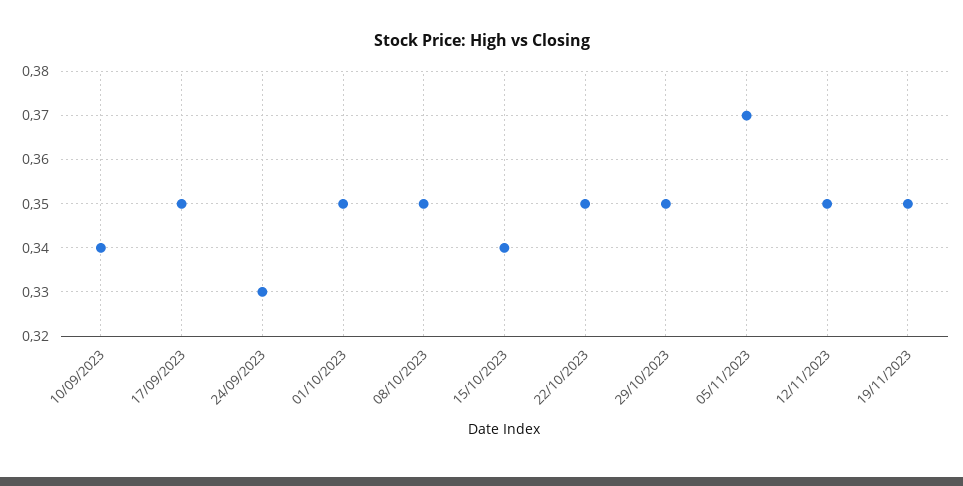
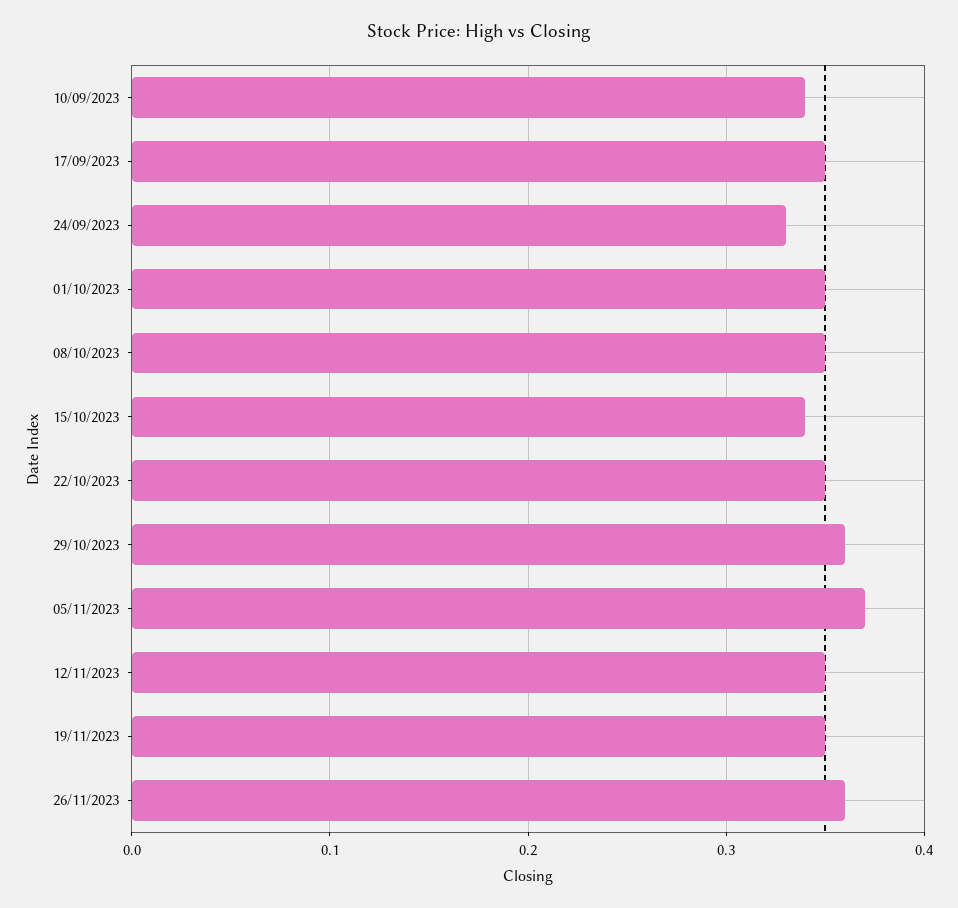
29/10/2023: 0.35 -> 0.36
26/11/2023: none -> 0.36

